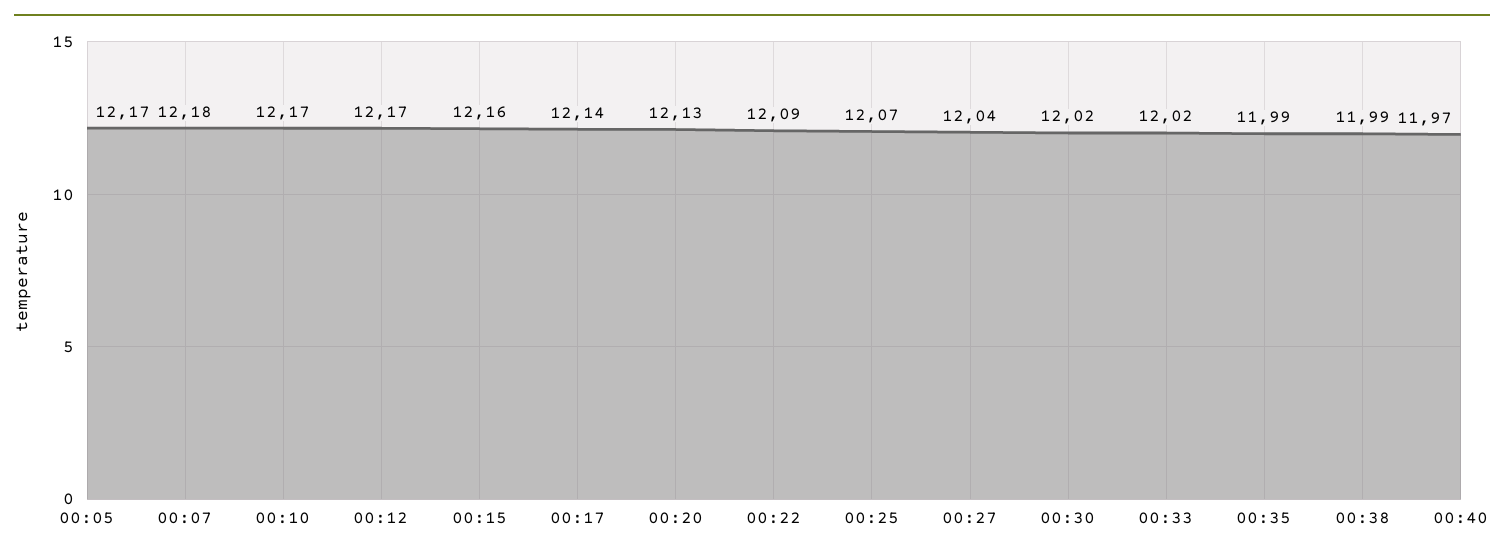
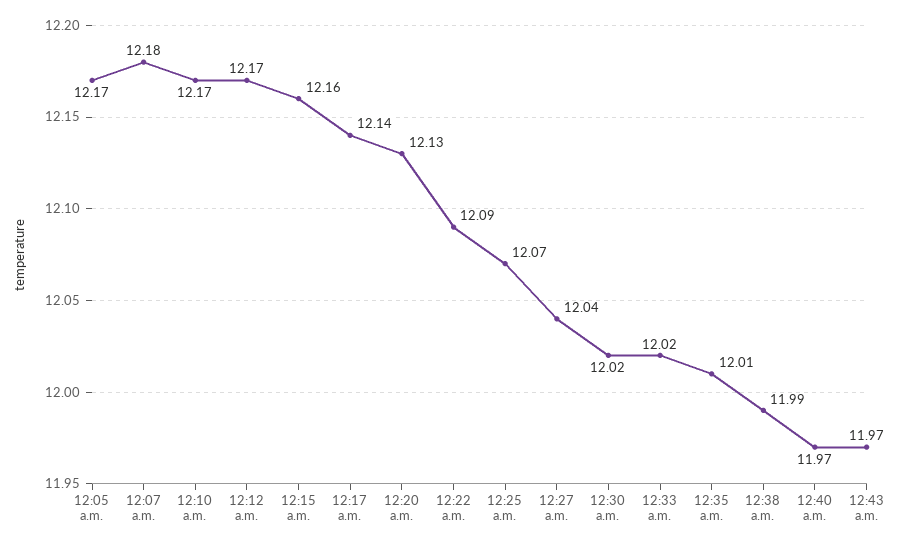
00:35: 11.99 -> 12.01
12:43 a.m.: none -> 11.97

